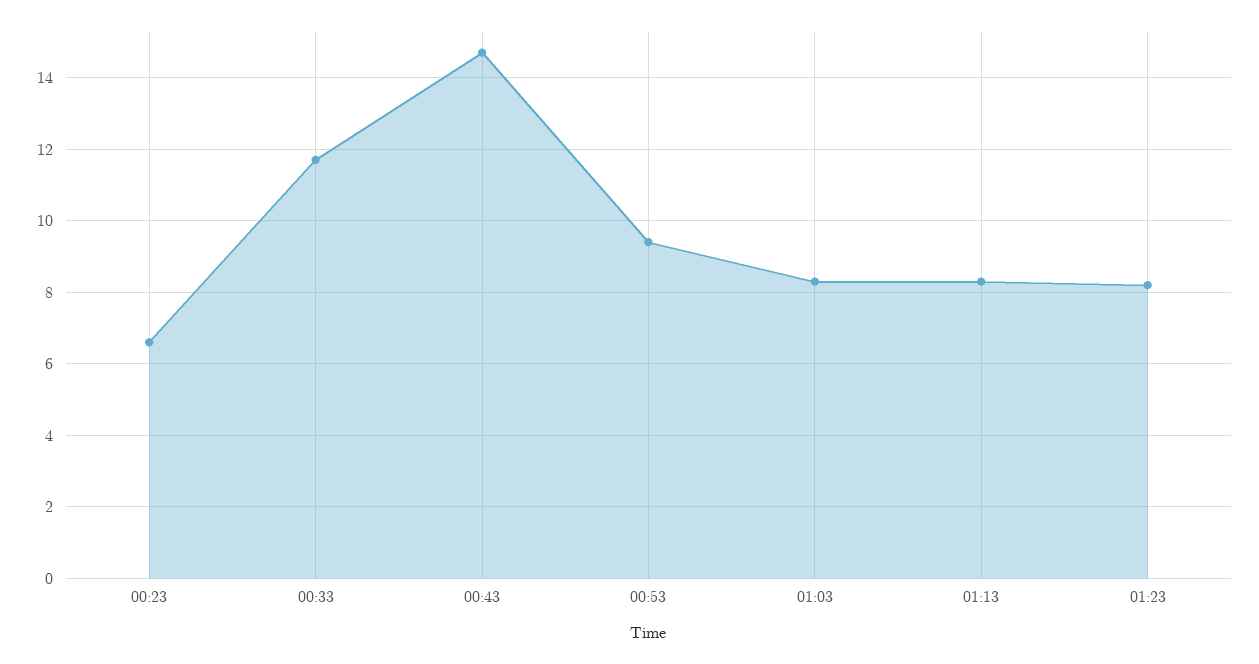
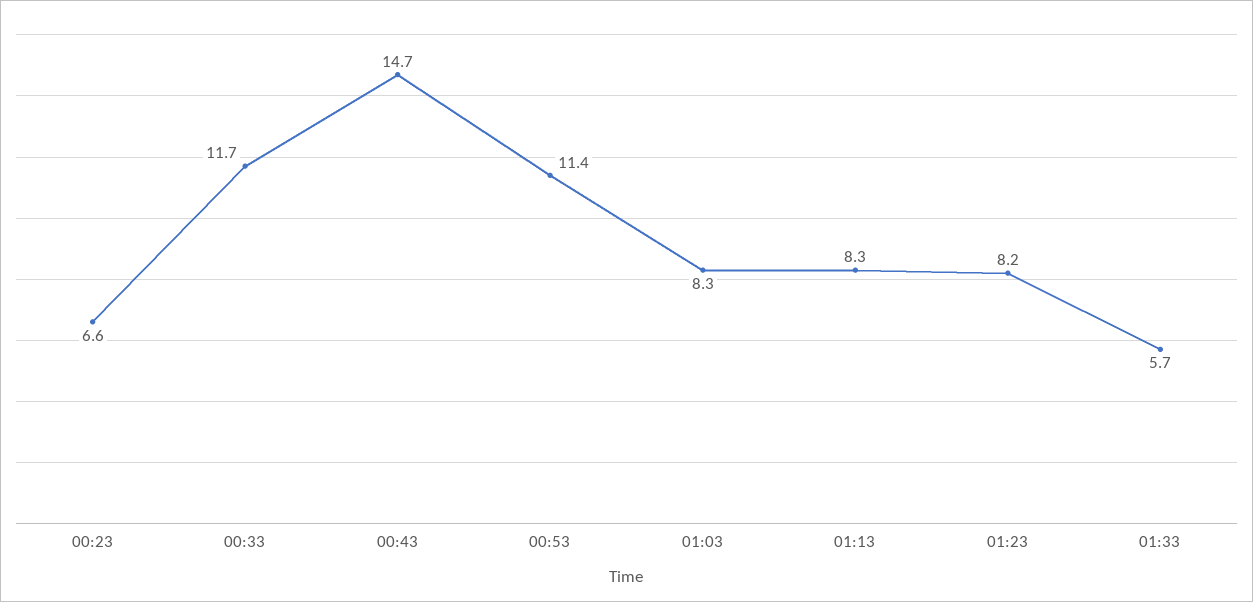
00:53: 9.5 -> 11.4
01:33: none -> 5.7

